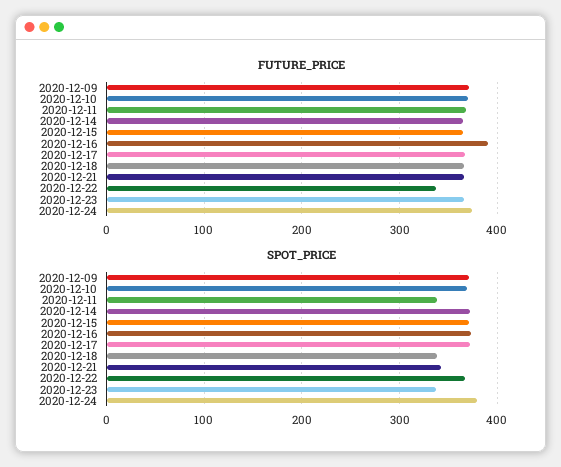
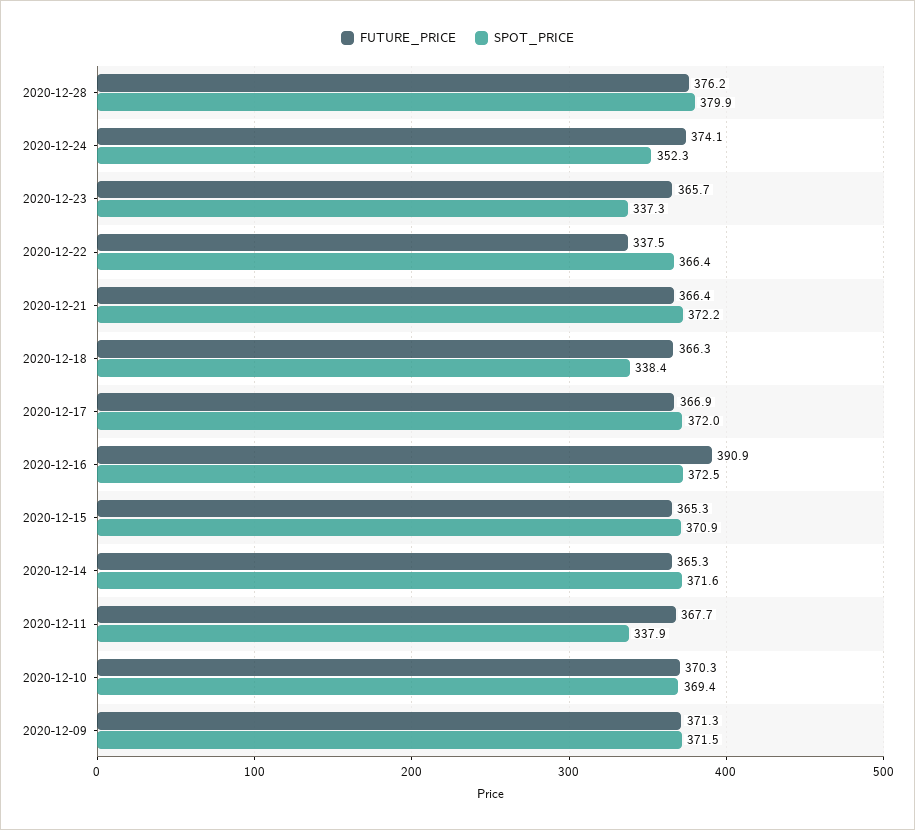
SPOT_PRICE, 2020-12-21: 340 -> 372.2
SPOT_PRICE, 2020-12-24: 380 -> 352.3
FUTURE_PRICE, 2020-12-28: none -> 376.2
SPOT_PRICE, 2020-12-28: none -> 379.9

